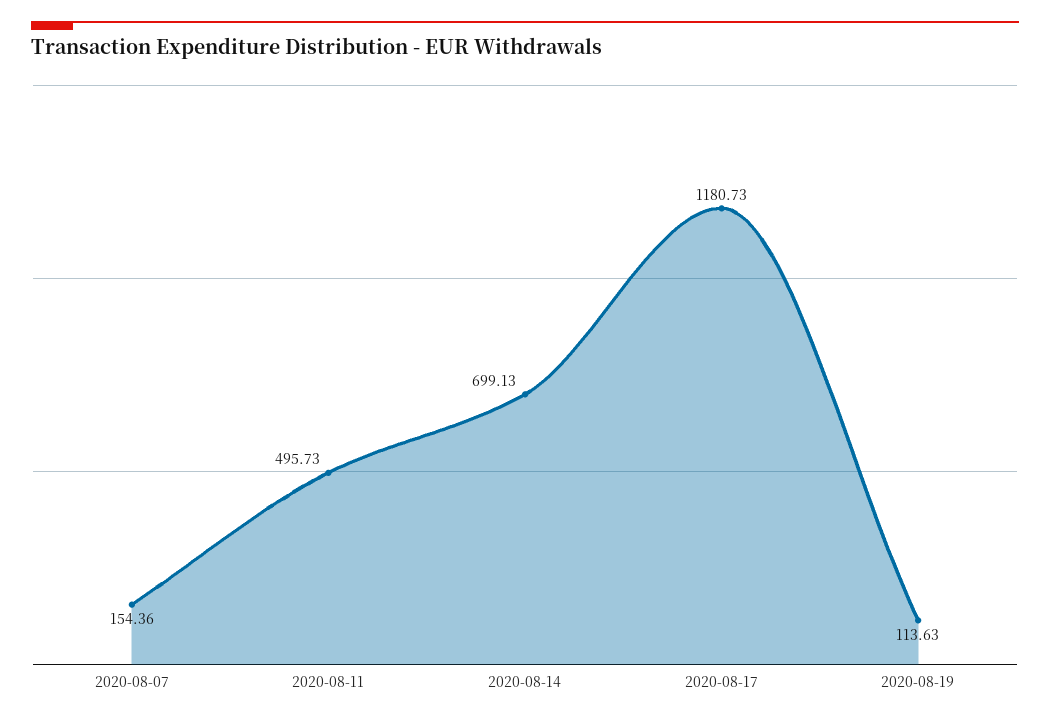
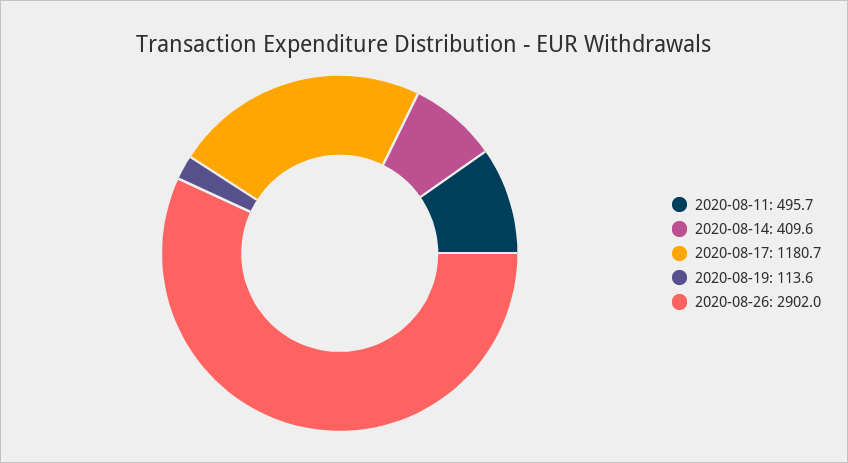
2020-08-07: 154.36 -> none
2020-08-14: 699.13 -> 409.6
2020-08-26: none -> 2902

